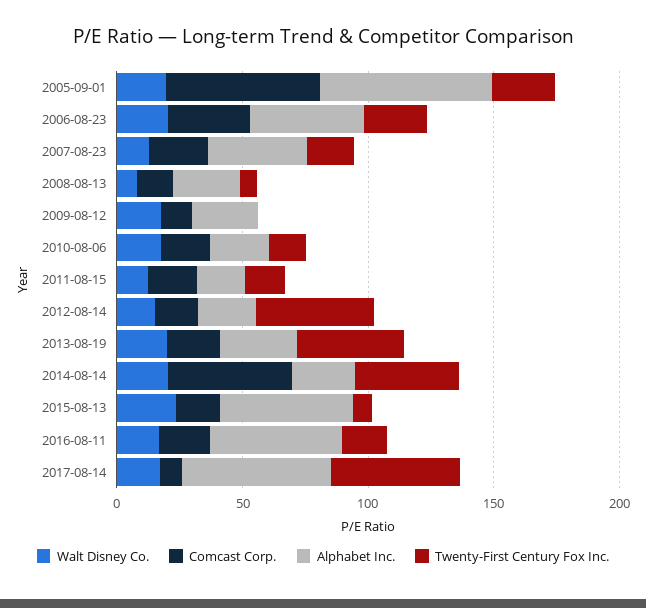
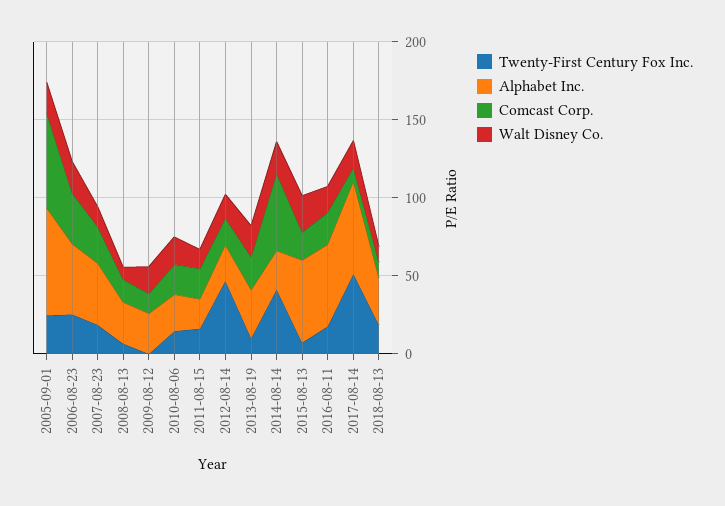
Twenty-First Century Fox Inc., 2013-08-19: 40 -> 10
Twenty-First Century Fox Inc., 2018-08-13: none -> 20
Alphabet Inc., 2018-08-13: none -> 30
Comcast Corp., 2018-08-13: none -> 10
Walt Disney Co., 2018-08-13: none -> 10

